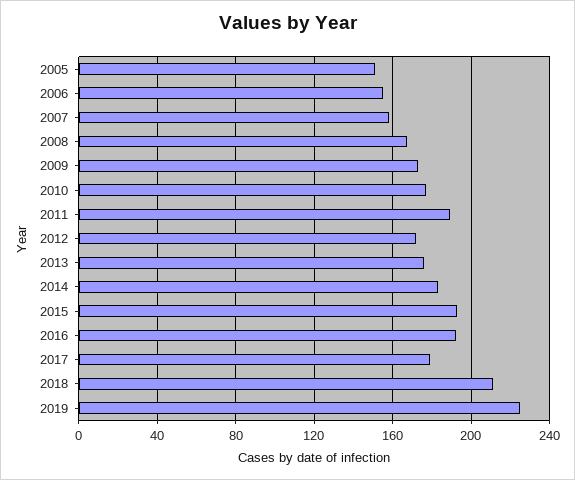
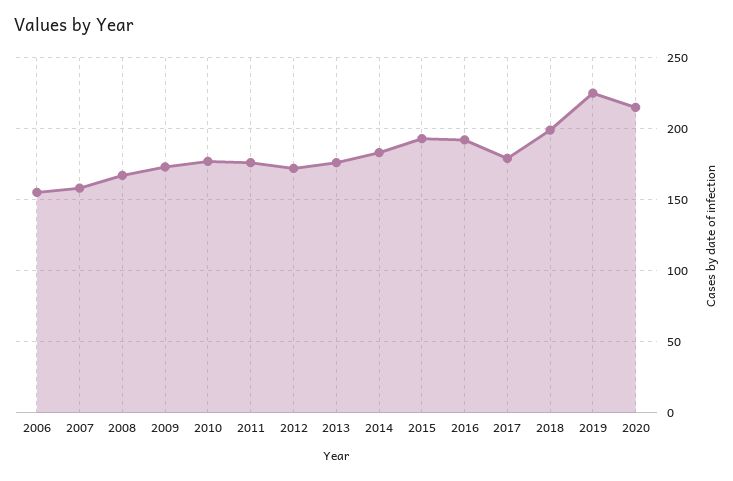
2005: 150 -> none
2011: 190 -> 175
2018: 210 -> 200
2020: none -> 215

